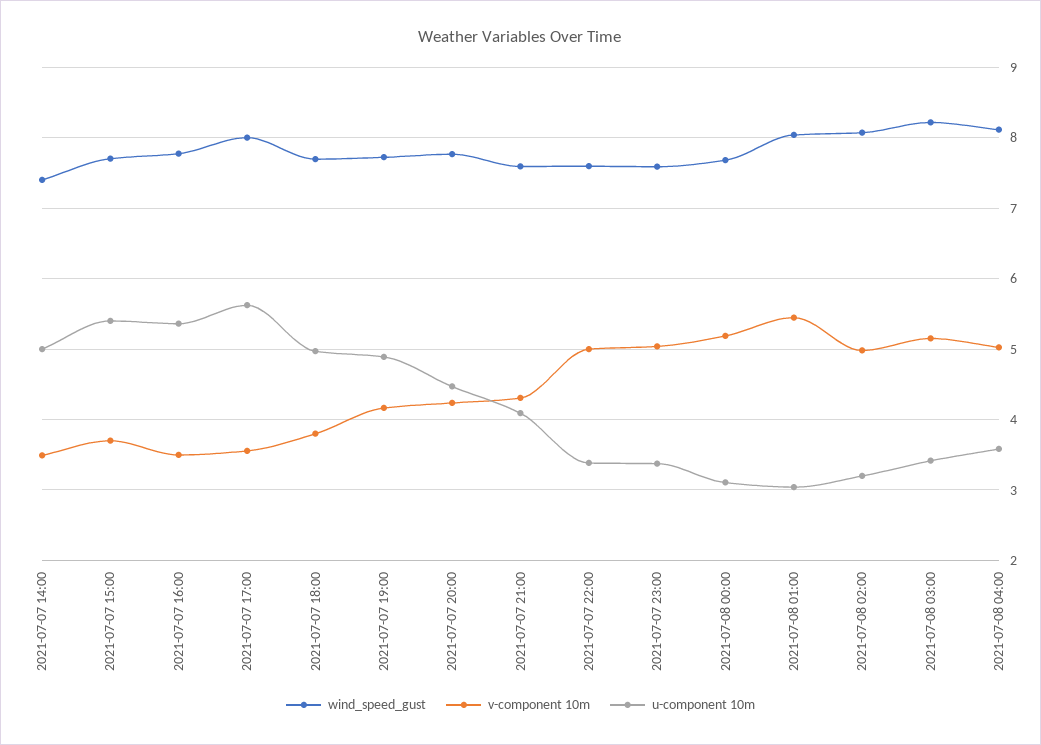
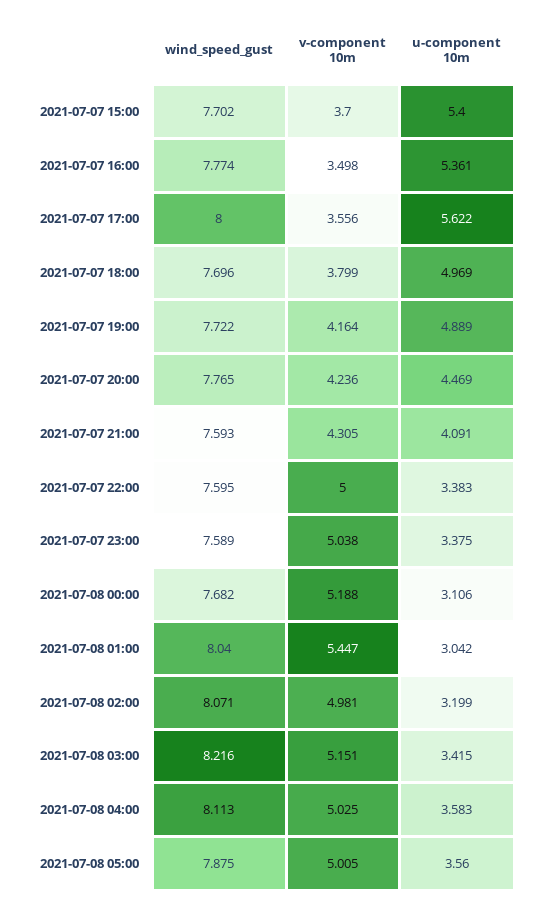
wind_speed_gust, 2021-07-07 14:00: 7.4 -> none
v-component 10m, 2021-07-07 14:00: 3.5 -> none
u-component 10m, 2021-07-07 14:00: 5 -> none
wind_speed_gust, 2021-07-08 05:00: none -> 7.875
v-component 10m, 2021-07-08 05:00: none -> 5.005
u-component 10m, 2021-07-08 05:00: none -> 3.56

